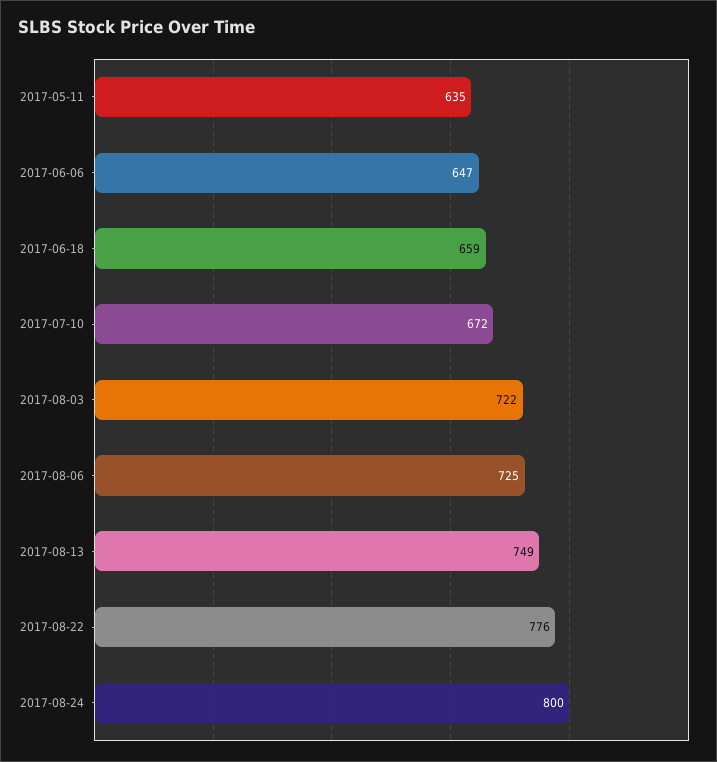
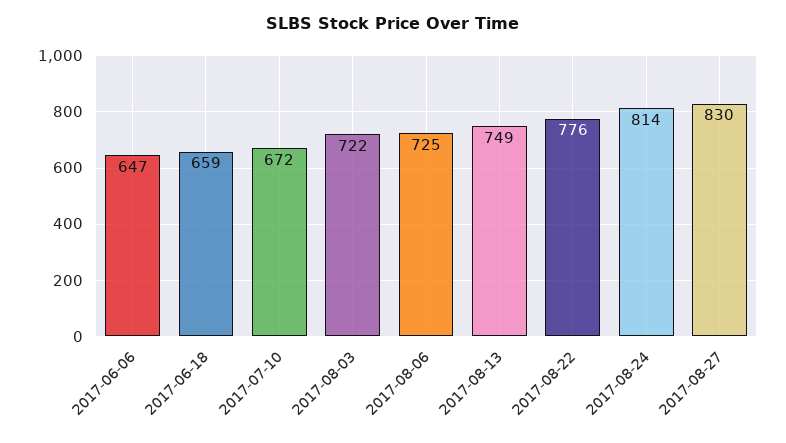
2017-05-11: 635 -> none
2017-08-24: 800 -> 814
2017-08-27: none -> 830

